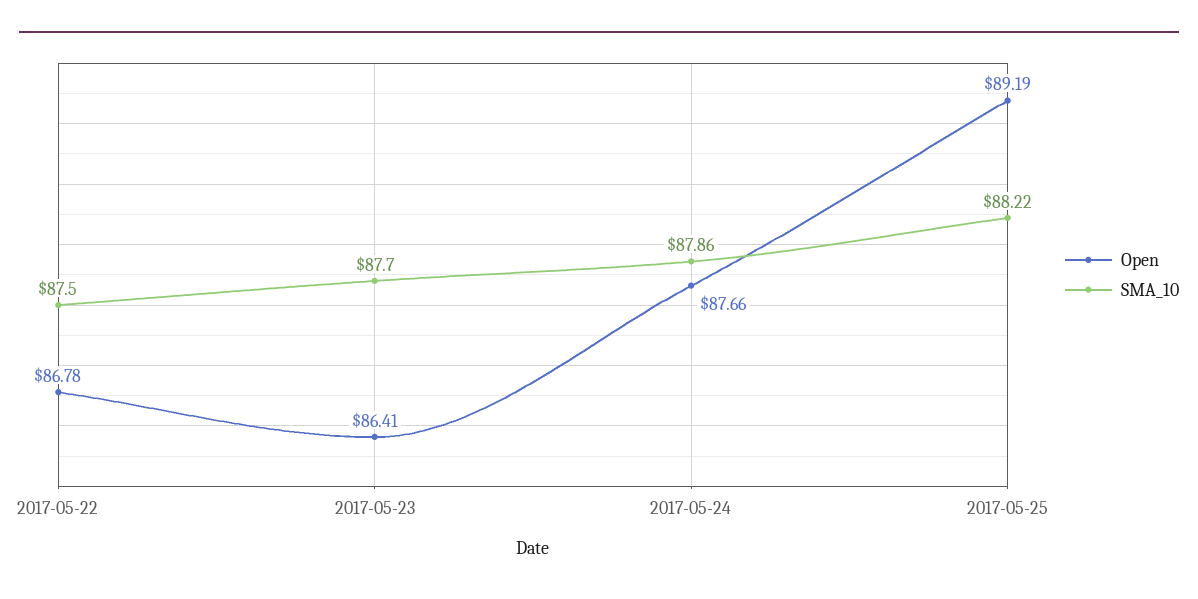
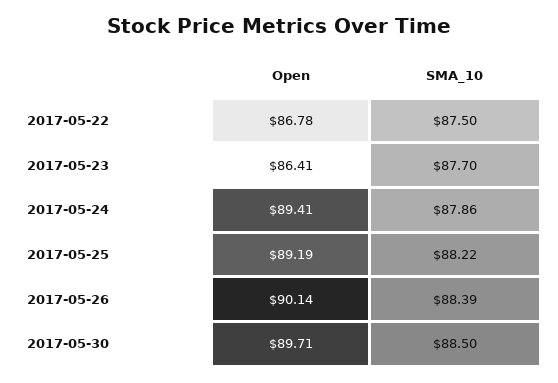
Open, 2017-05-24: 87.66 -> 89.41
Open, 2017-05-26: none -> 90.14
SMA_10, 2017-05-26: none -> 88.39
Open, 2017-05-30: none -> 89.71
SMA_10, 2017-05-30: none -> 88.5

